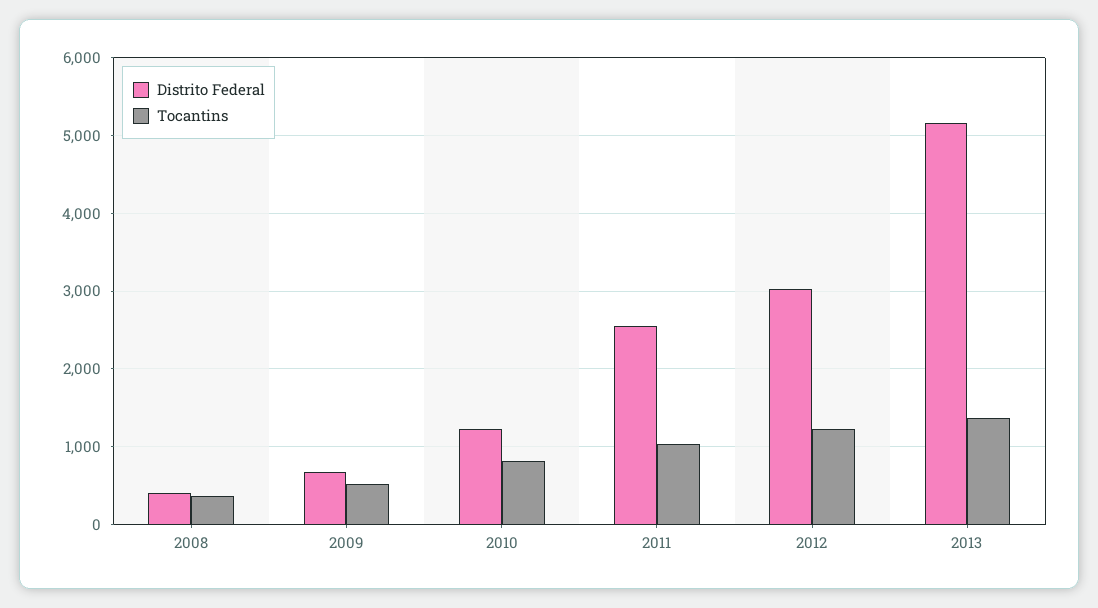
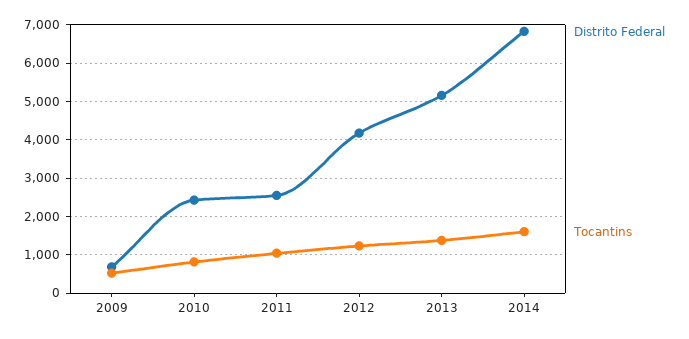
Distrito Federal, 2008: 400 -> none
Tocantins, 2008: 400 -> none
Distrito Federal, 2010: 1200 -> 2400
Distrito Federal, 2012: 3000 -> 4200
Distrito Federal, 2014: none -> 6800
Tocantins, 2014: none -> 1600

